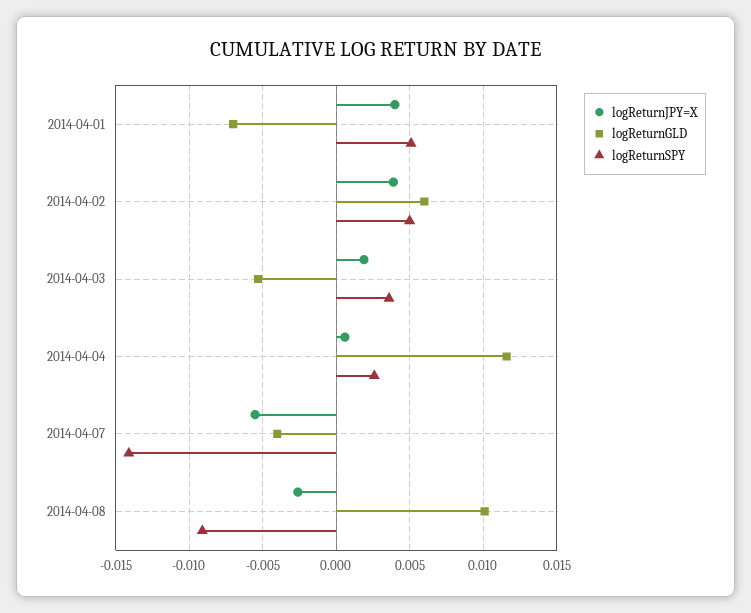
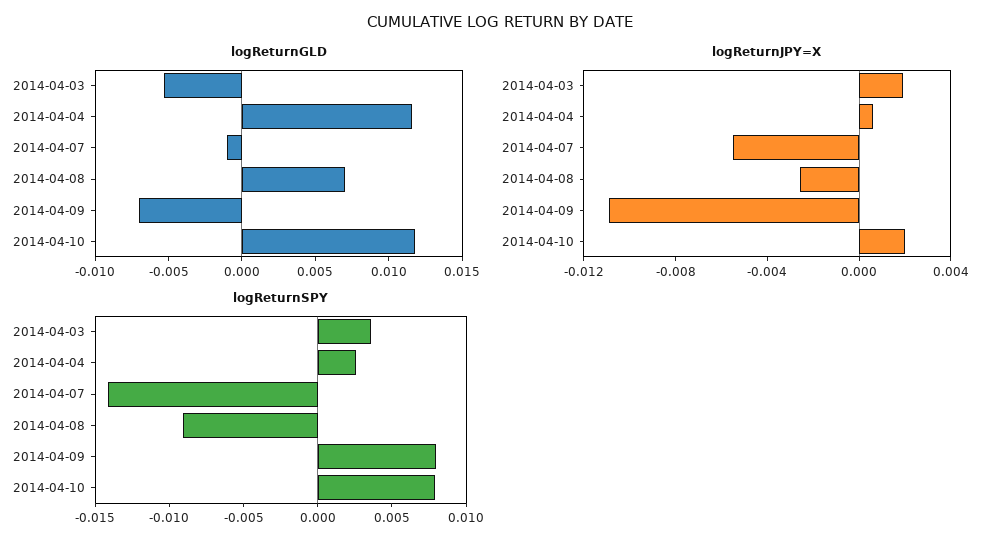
logReturnJPY=X, 2014-04-01: 0.004 -> none
logReturnGLD, 2014-04-01: -0.007 -> none
logReturnSPY, 2014-04-01: 0.005 -> none
logReturnJPY=X, 2014-04-02: 0.004 -> none
logReturnGLD, 2014-04-02: 0.006 -> none
logReturnSPY, 2014-04-02: 0.005 -> none
logReturnGLD, 2014-04-07: -0.004 -> -0.001
logReturnGLD, 2014-04-08: 0.01 -> 0.007
logReturnGLD, 2014-04-09: none -> -0.007
logReturnGLD, 2014-04-10: none -> 0.012
logReturnJPY=X, 2014-04-09: none -> -0.011
logReturnJPY=X, 2014-04-10: none -> 0.002
logReturnSPY, 2014-04-09: none -> 0.008
logReturnSPY, 2014-04-10: none -> 0.008

